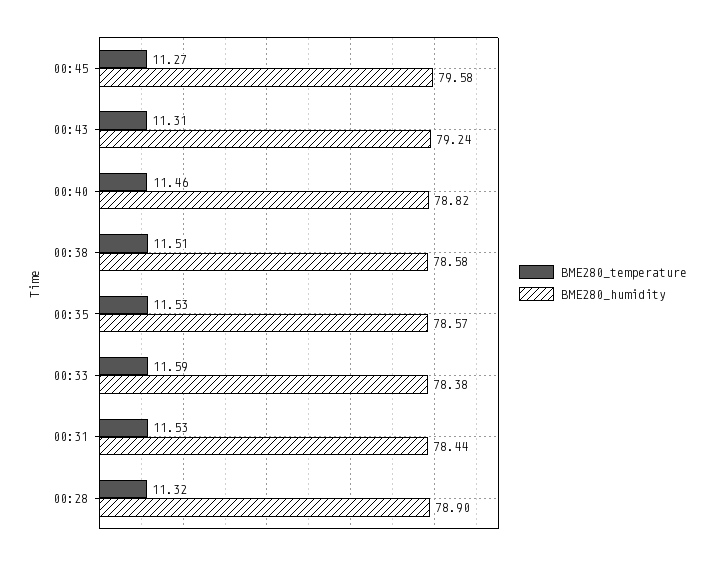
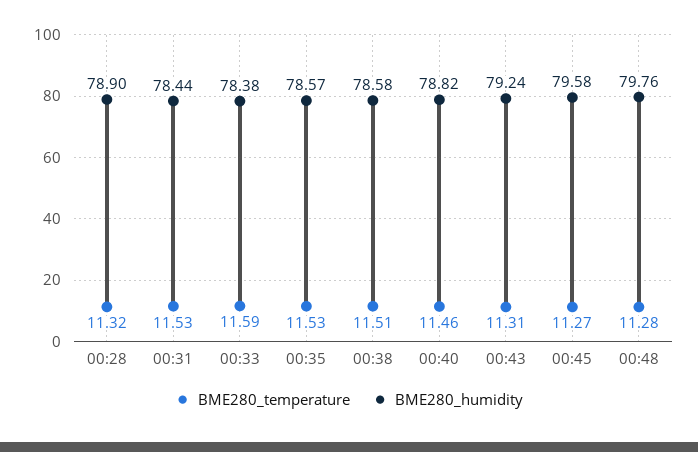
BME280_temperature, 00:48: none -> 11.28
BME280_humidity, 00:48: none -> 79.76

